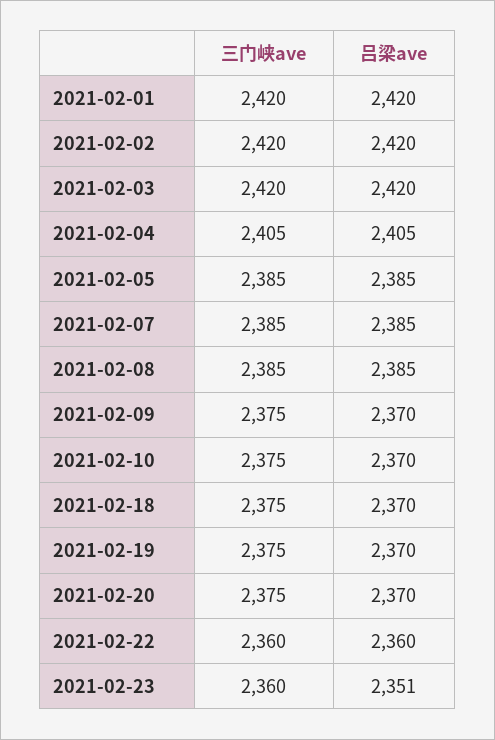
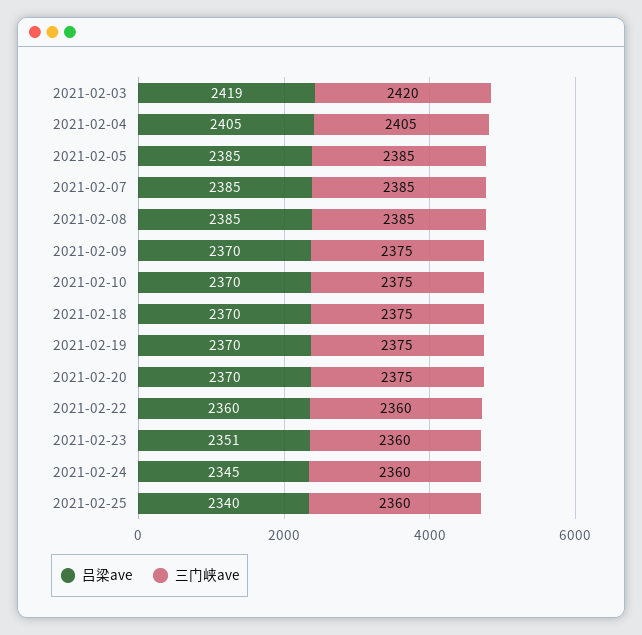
三门峡ave, 2021-02-01: 2420 -> none
吕梁ave, 2021-02-01: 2420 -> none
三门峡ave, 2021-02-02: 2420 -> none
吕梁ave, 2021-02-02: 2420 -> none
吕梁ave, 2021-02-03: 2420 -> 2419
吕梁ave, 2021-02-24: none -> 2345
三门峡ave, 2021-02-24: none -> 2360
吕梁ave, 2021-02-25: none -> 2340
三门峡ave, 2021-02-25: none -> 2360

